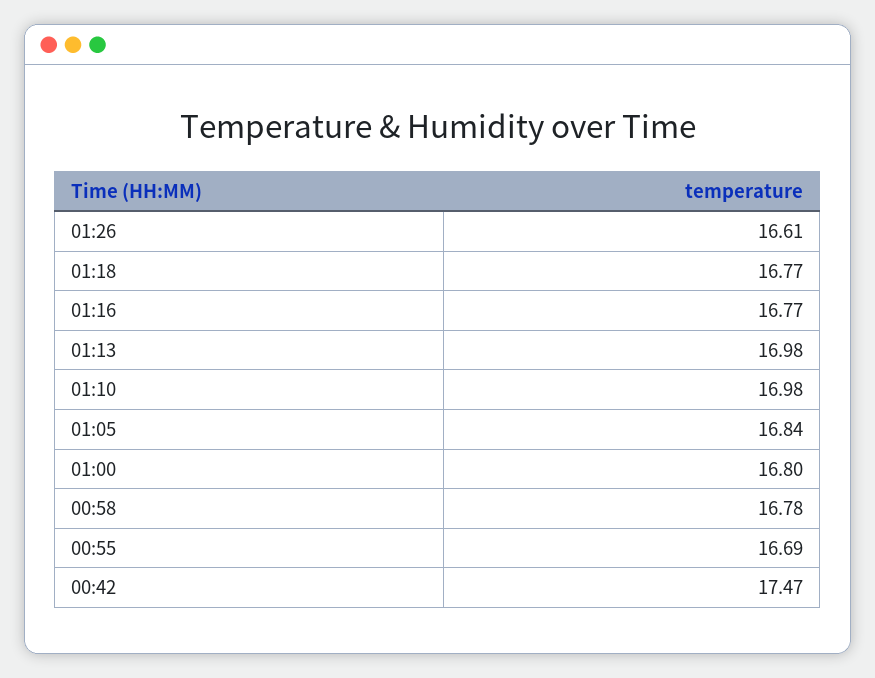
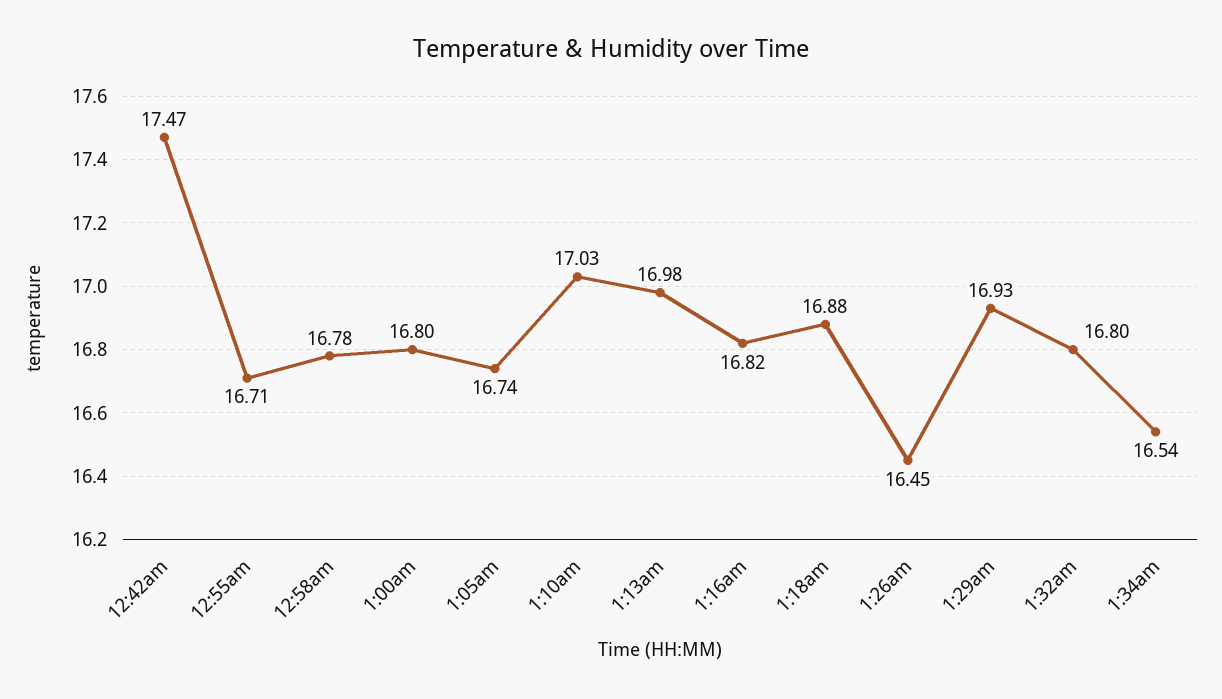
01:26: 16.61 -> 16.45
01:18: 16.77 -> 16.88
01:16: 16.77 -> 16.82
01:10: 16.98 -> 17.03
01:05: 16.84 -> 16.74
00:55: 16.69 -> 16.71
1:29am: none -> 16.93
1:32am: none -> 16.8
1:34am: none -> 16.54

